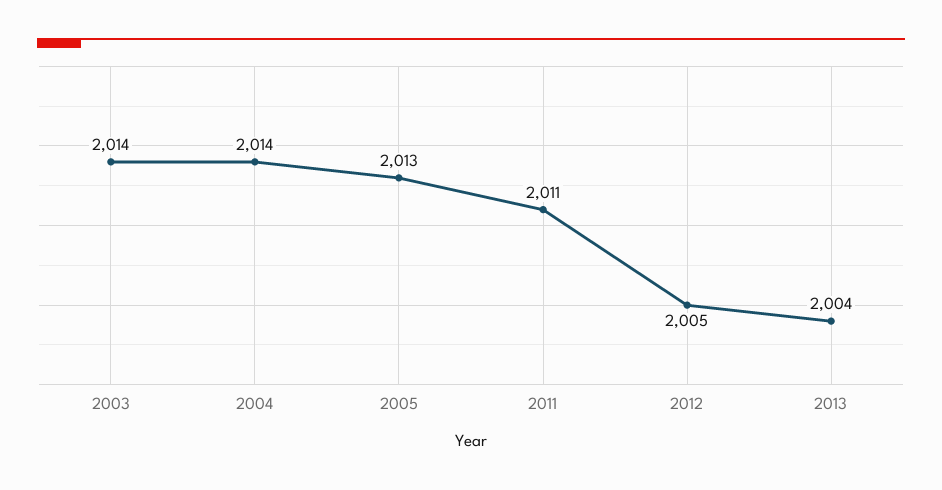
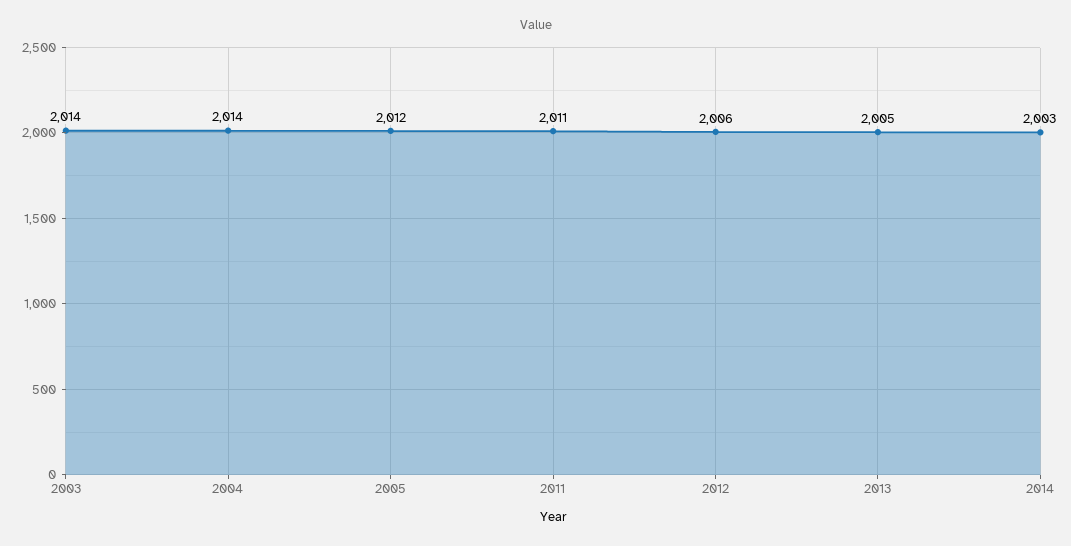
2005: 2013 -> 2012
2012: 2005 -> 2006
2013: 2004 -> 2005
2014: none -> 2003

